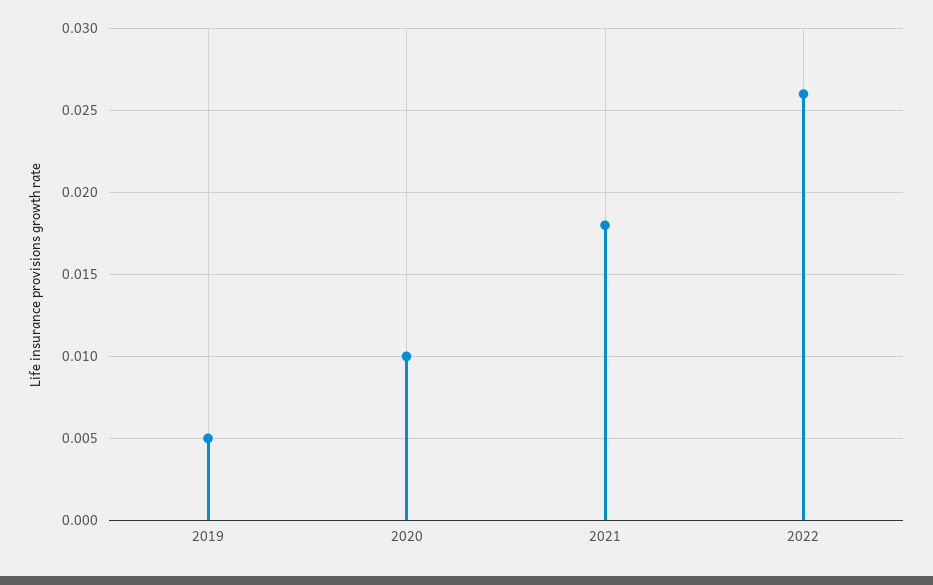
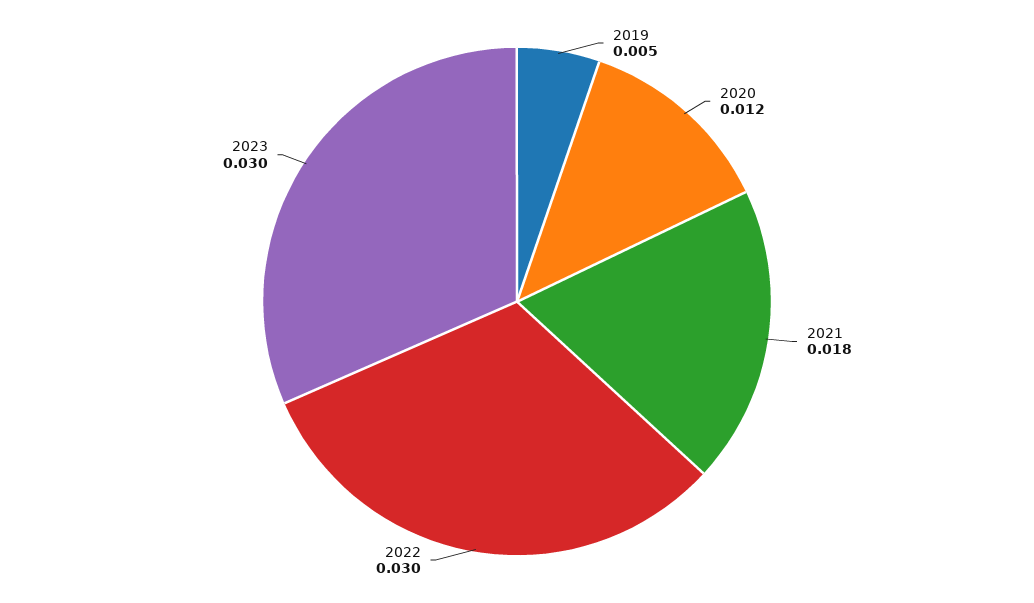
2020: 0.01 -> 0.012
2022: 0.026 -> 0.03
2023: none -> 0.03

